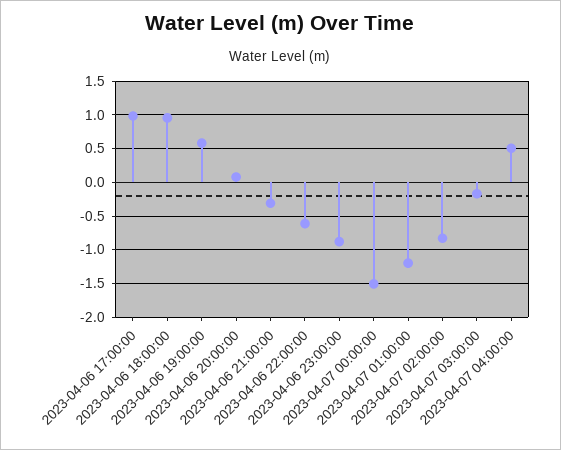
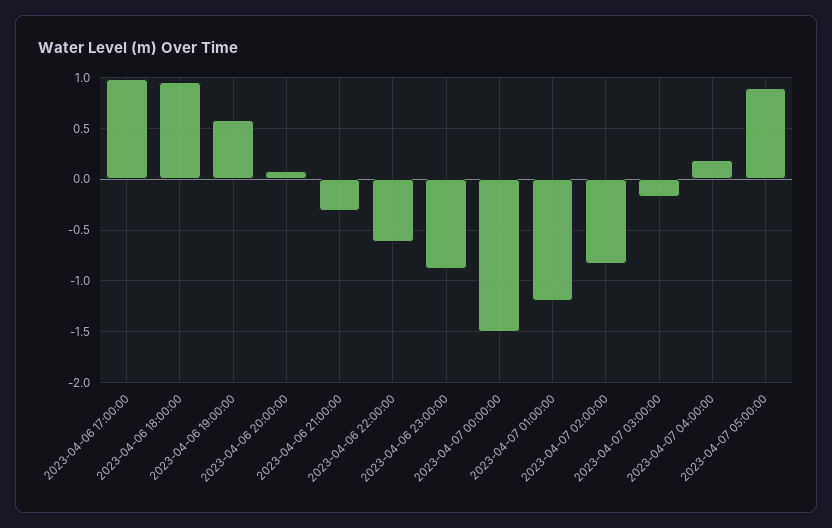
2023-04-07 04:00:00: 0.5 -> 0.2
2023-04-07 05:00:00: none -> 0.9

